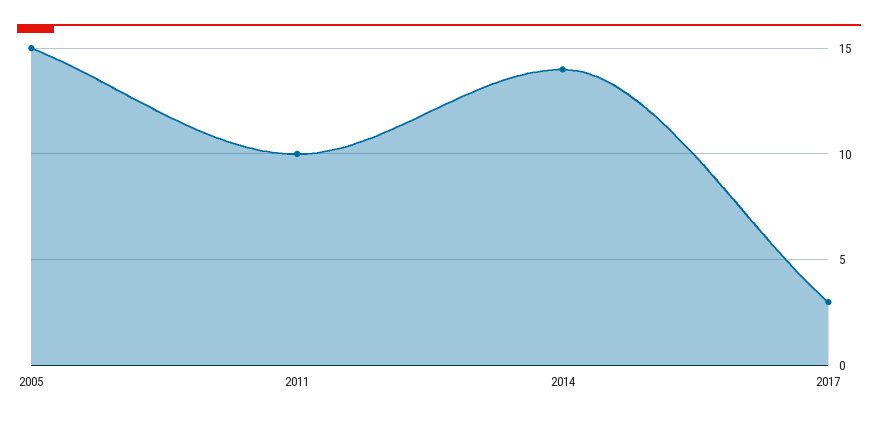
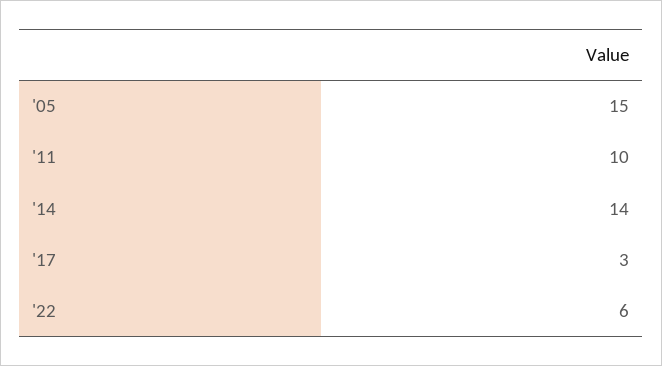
'22: none -> 6

